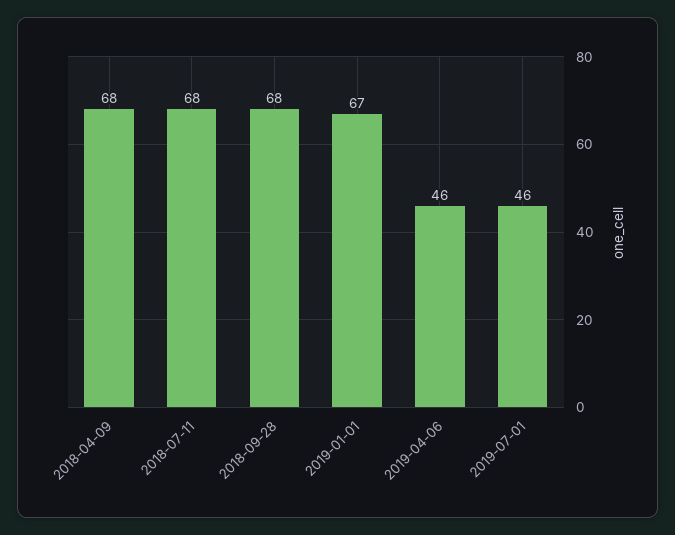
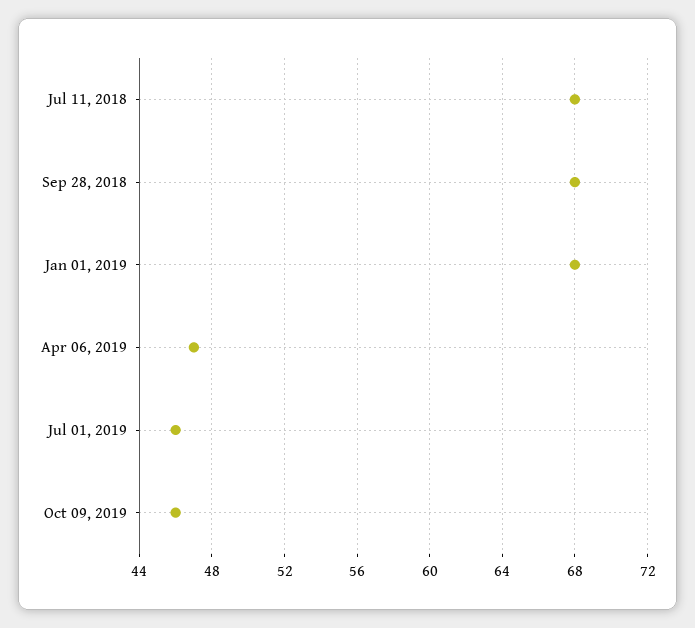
2018-04-09: 68 -> none
2019-01-01: 67 -> 68
2019-04-06: 46 -> 47
Oct 09, 2019: none -> 46

